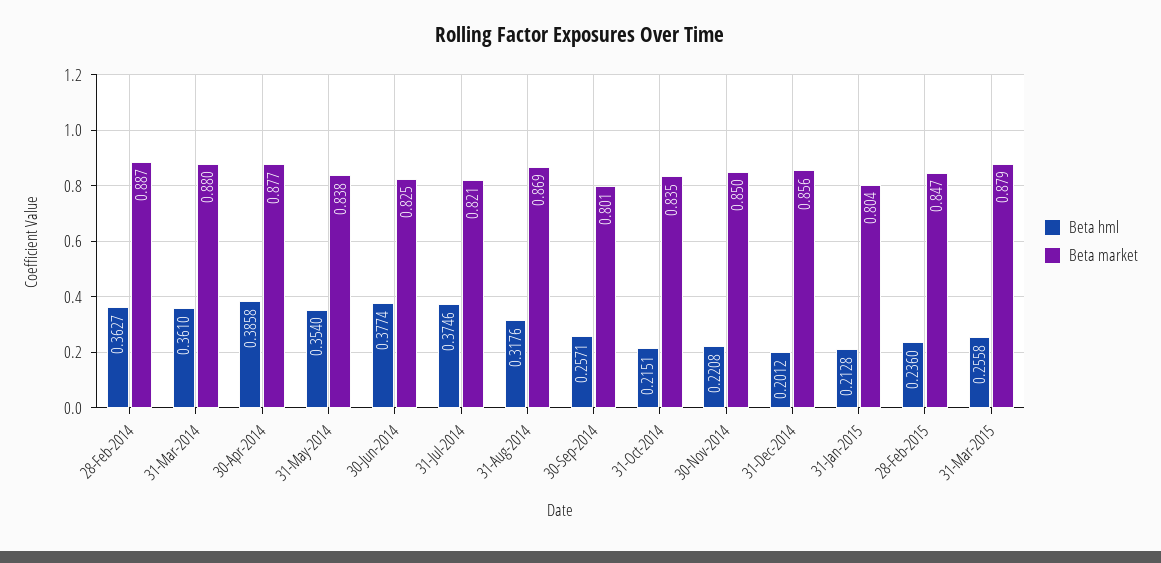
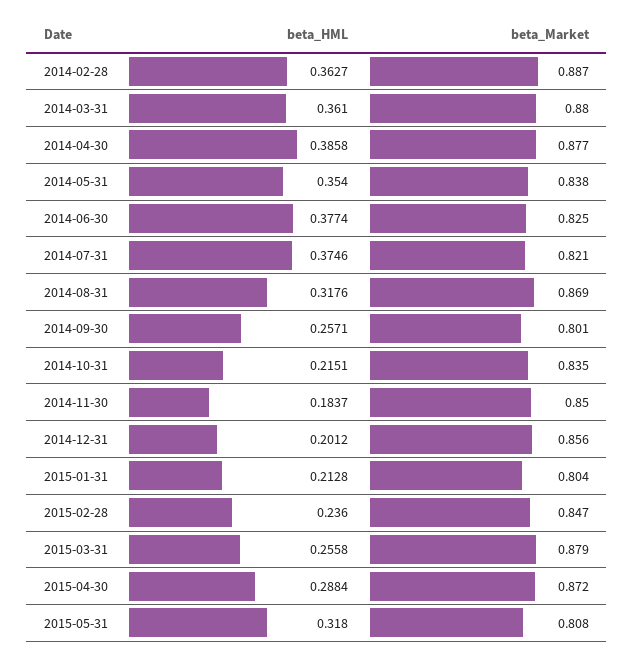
Beta hml, 30-Nov-2014: 0.2208 -> 0.1837
Beta hml, 2015-04-30: none -> 0.2884
Beta market, 2015-04-30: none -> 0.872
Beta hml, 2015-05-31: none -> 0.318
Beta market, 2015-05-31: none -> 0.808

